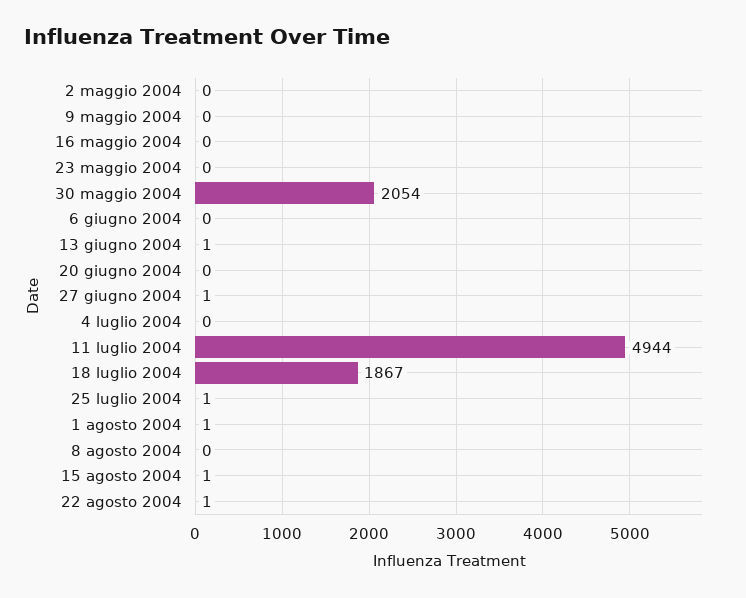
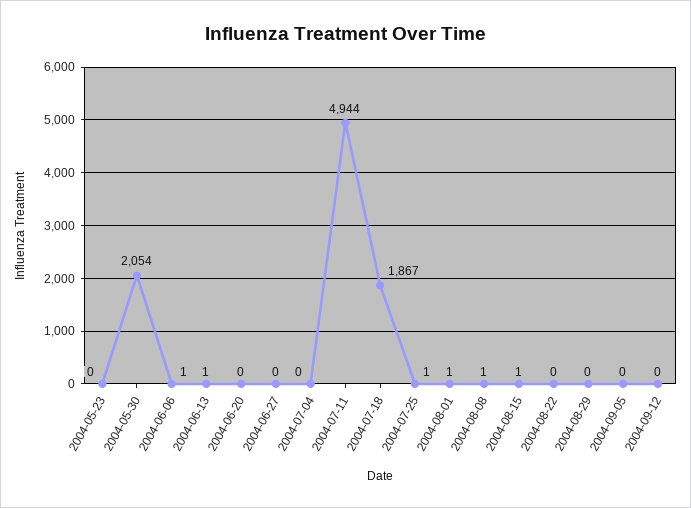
2 maggio 2004: 0 -> none
9 maggio 2004: 0 -> none
16 maggio 2004: 0 -> none
6 giugno 2004: 0 -> 1
27 giugno 2004: 1 -> 0
8 agosto 2004: 0 -> 1
22 agosto 2004: 1 -> 0
2004-08-29: none -> 0
2004-09-05: none -> 0
2004-09-12: none -> 0

